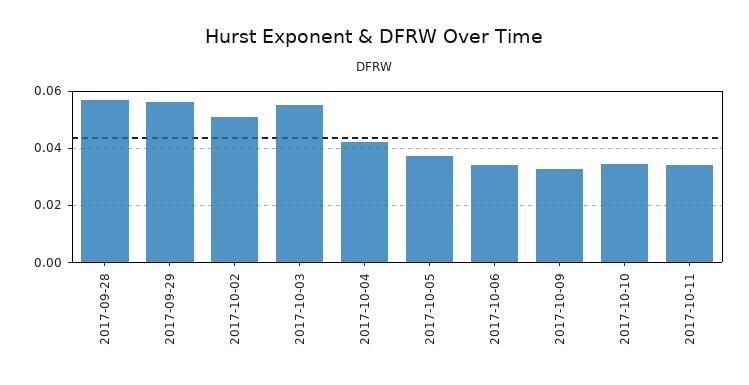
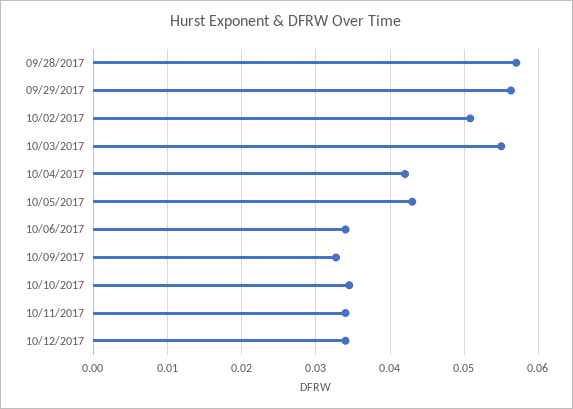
2017-10-05: 0.0375 -> 0.043
10/12/2017: none -> 0.034

